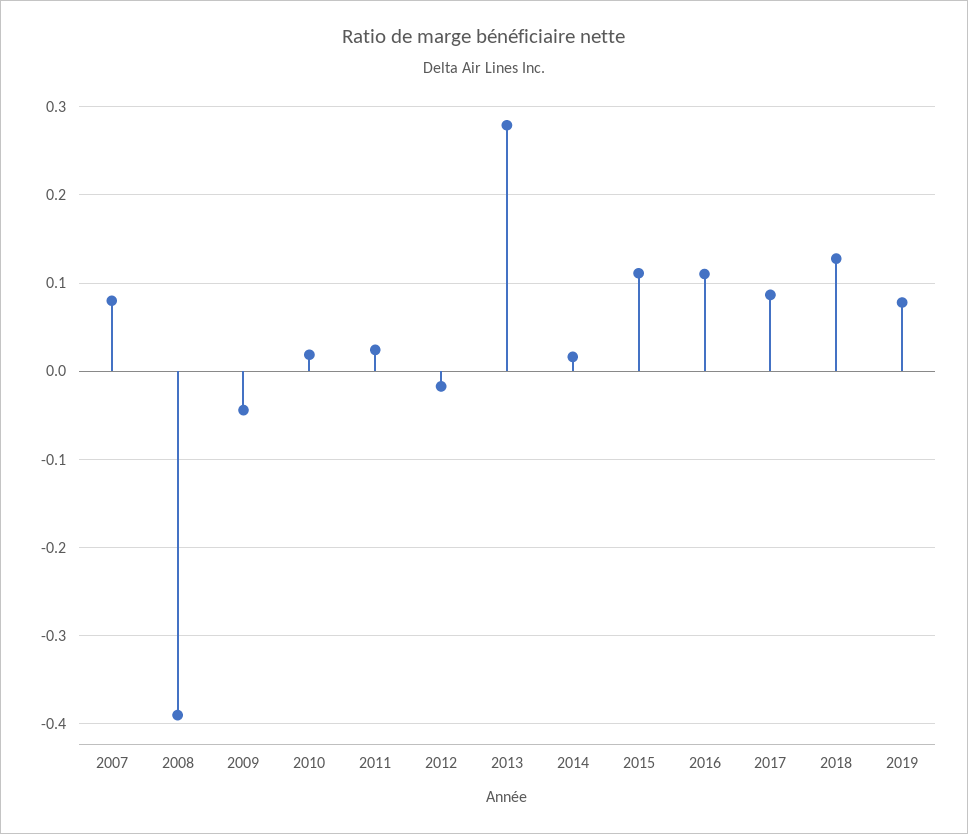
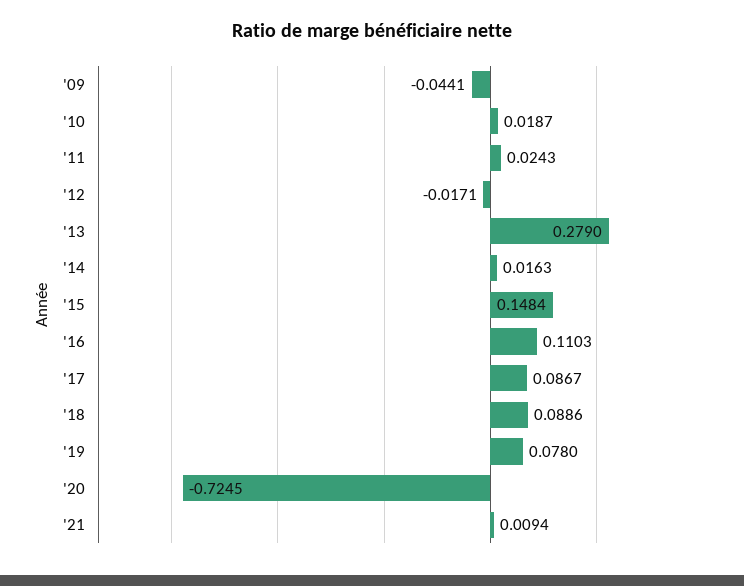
2007: 0.08 -> none
2008: -0.39 -> none
2015: 0.11 -> 0.1484
2018: 0.13 -> 0.0886
'20: none -> -0.7245
'21: none -> 0.0094

